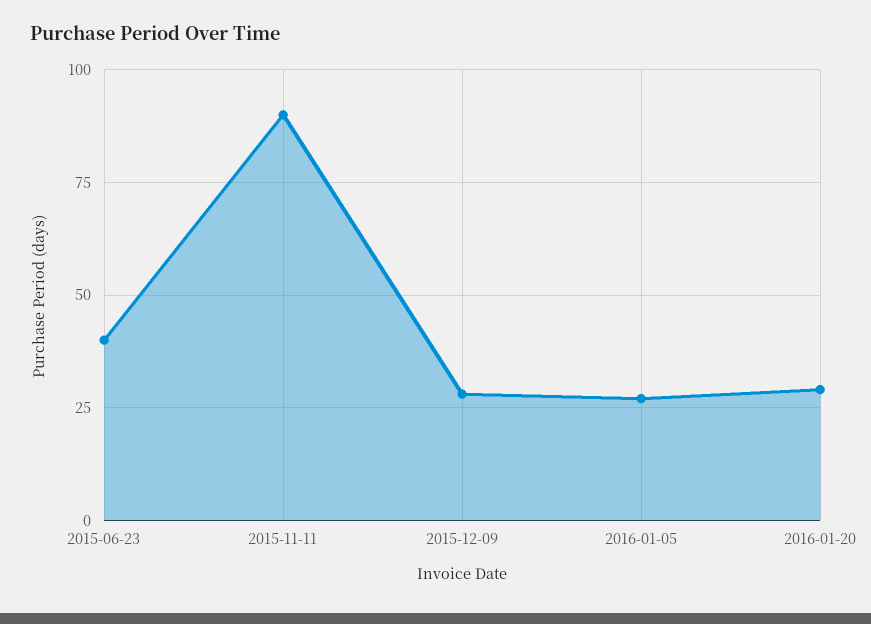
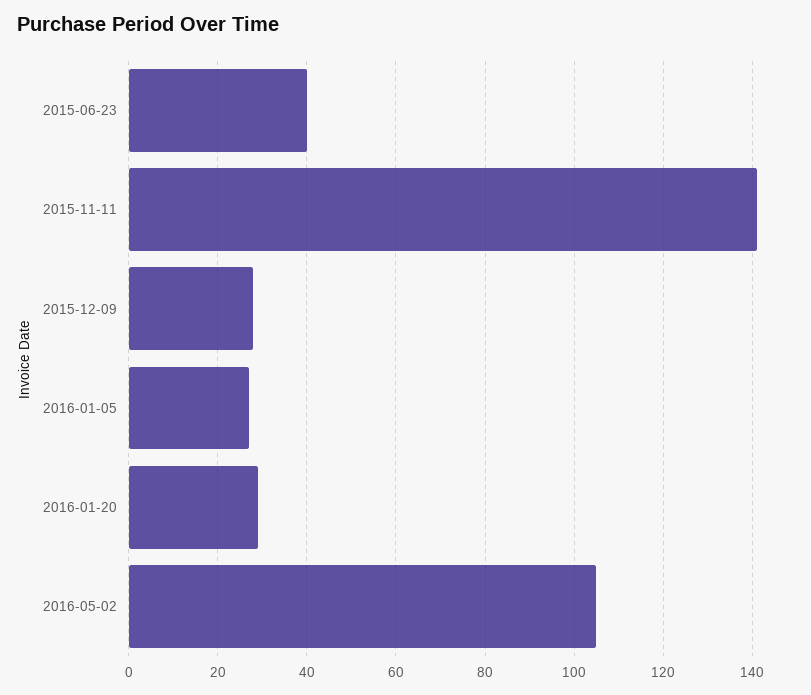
2015-11-11: 90 -> 140
2016-05-02: none -> 105

